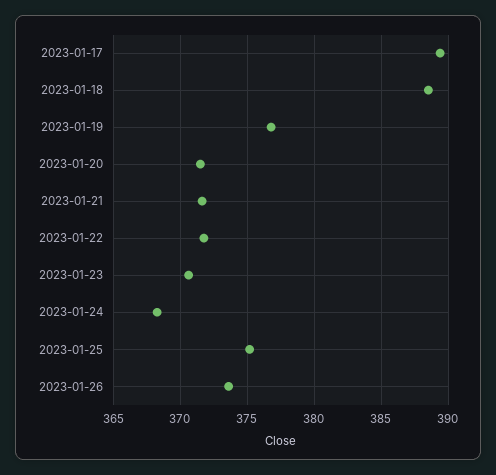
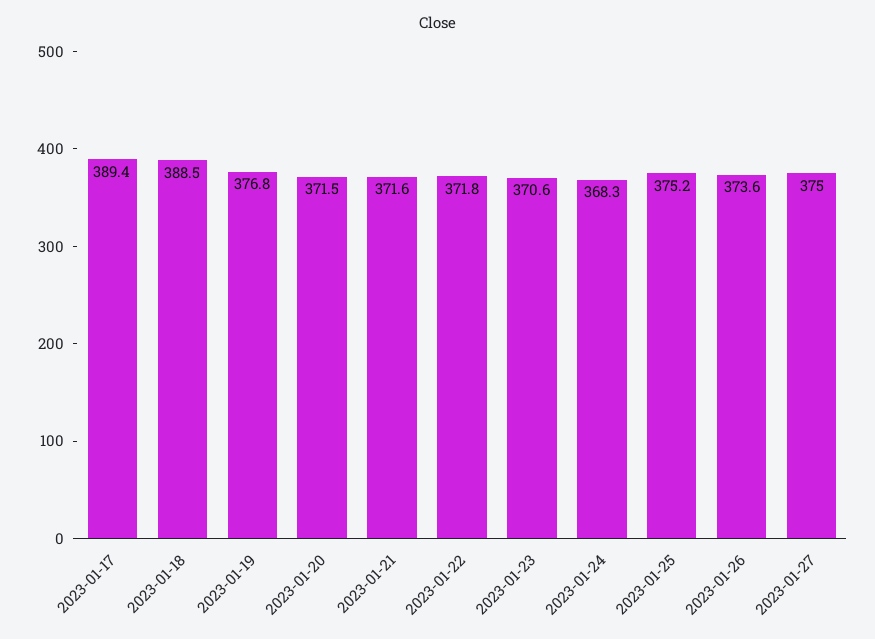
2023-01-27: none -> 375

